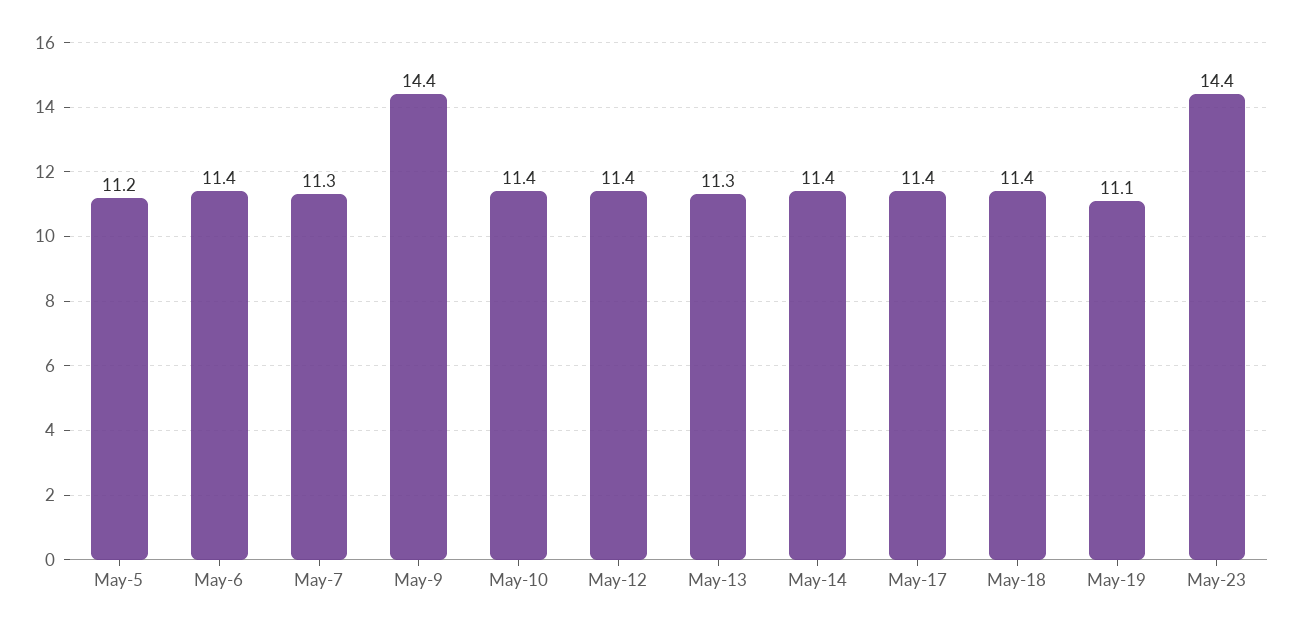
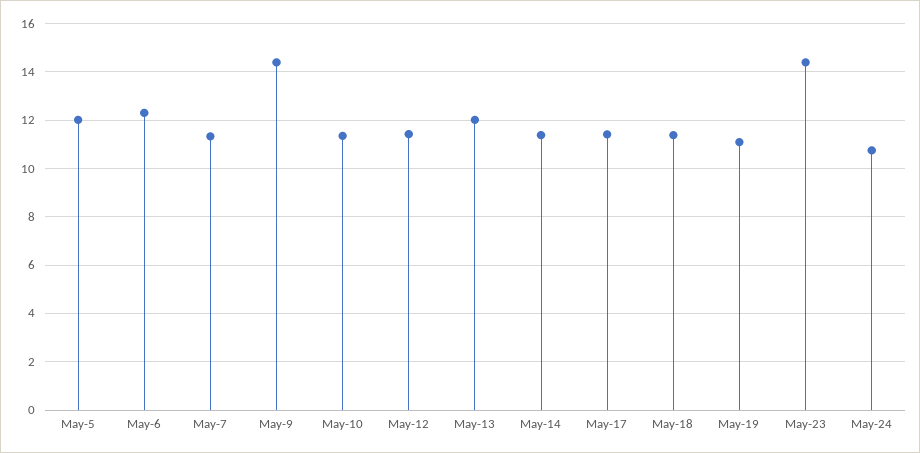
May-5: 11.2 -> 12
May-6: 11.4 -> 12.25
May-13: 11.3 -> 12
May-24: none -> 10.75

